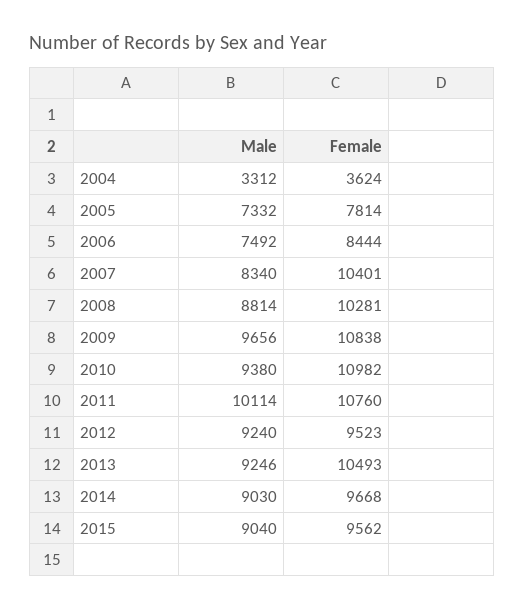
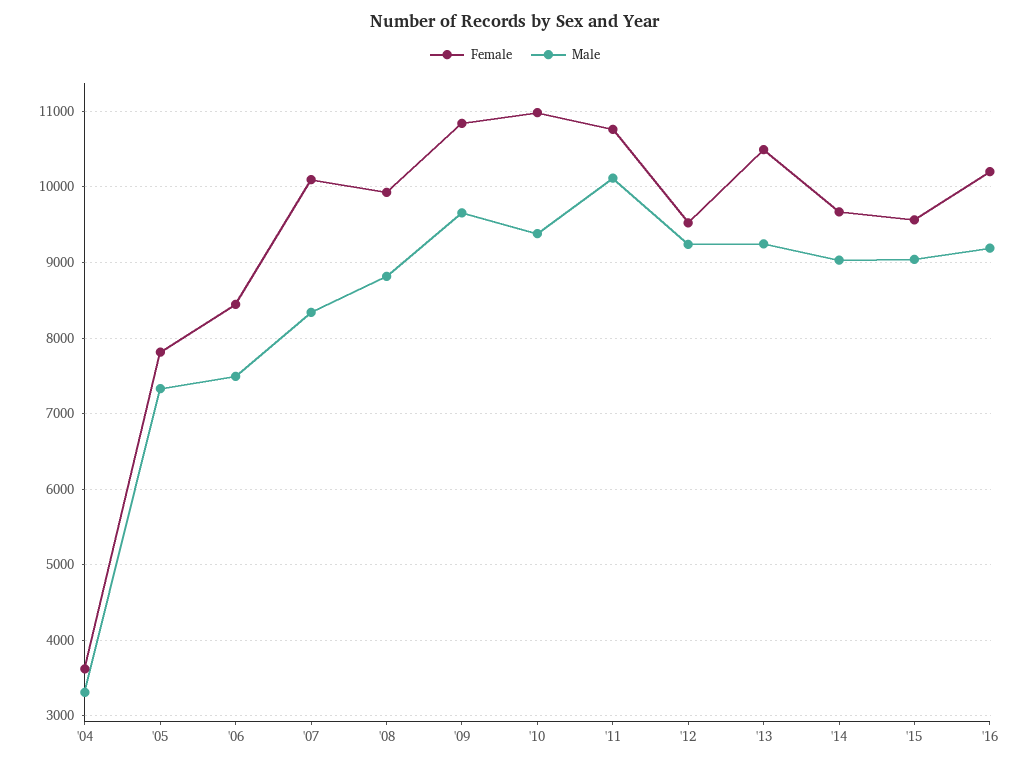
Female, 2007: 10401 -> 10100
Female, 2008: 10281 -> 9900
Female, '16: none -> 10200
Male, '16: none -> 9200

